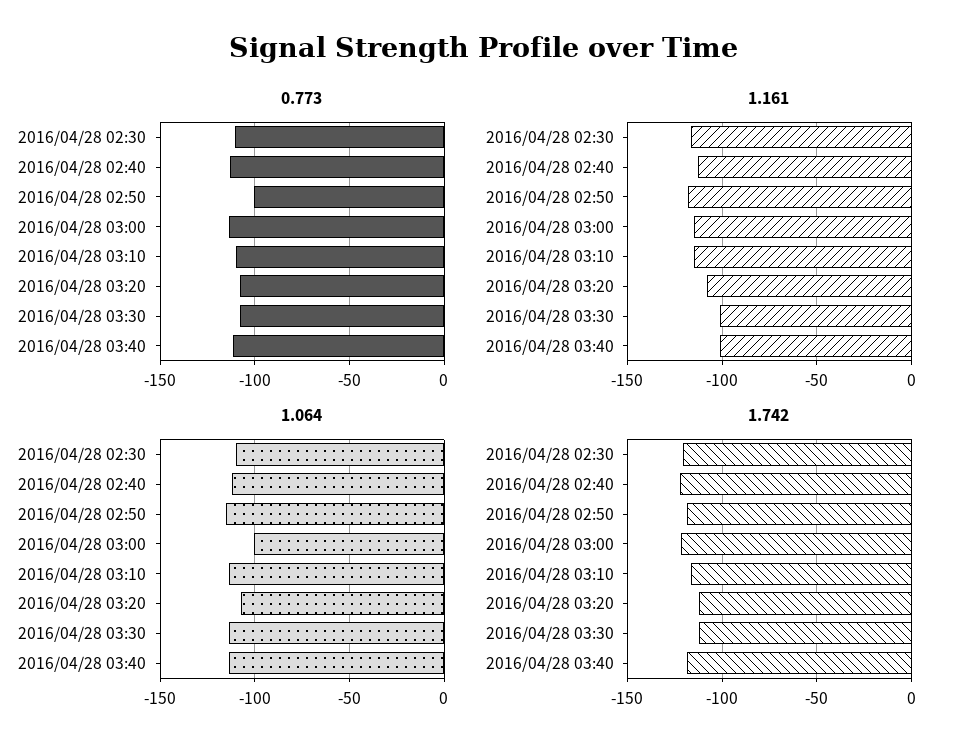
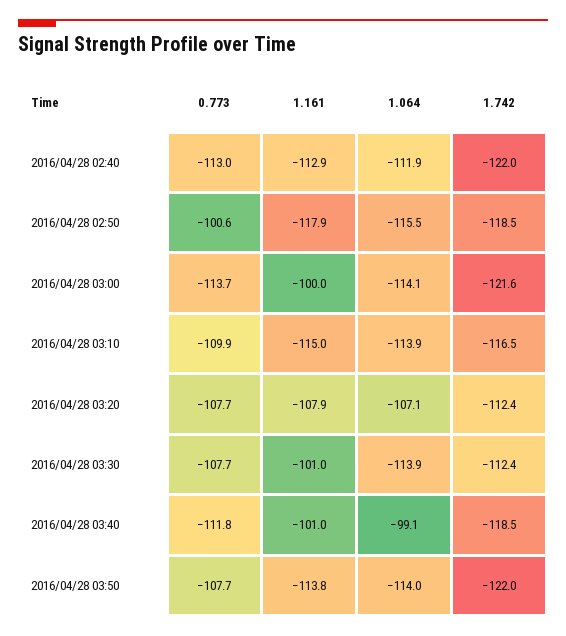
0.773, 2016/04/28 02:30: -110 -> none
1.161, 2016/04/28 02:30: -115 -> none
1.161, 2016/04/28 03:00: -115 -> -100
1.064, 2016/04/28 02:30: -110 -> none
1.064, 2016/04/28 03:00: -100 -> -114.1
1.064, 2016/04/28 03:40: -115 -> -99.1
1.742, 2016/04/28 02:30: -120 -> none
0.773, 2016/04/28 03:50: none -> -107.7
1.161, 2016/04/28 03:50: none -> -113.8
1.064, 2016/04/28 03:50: none -> -114
1.742, 2016/04/28 03:50: none -> -122

